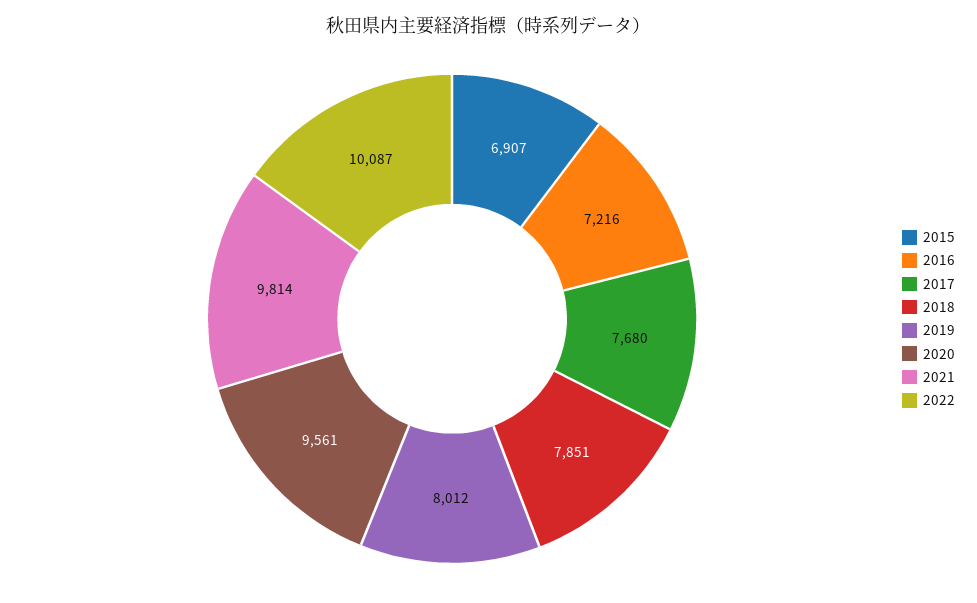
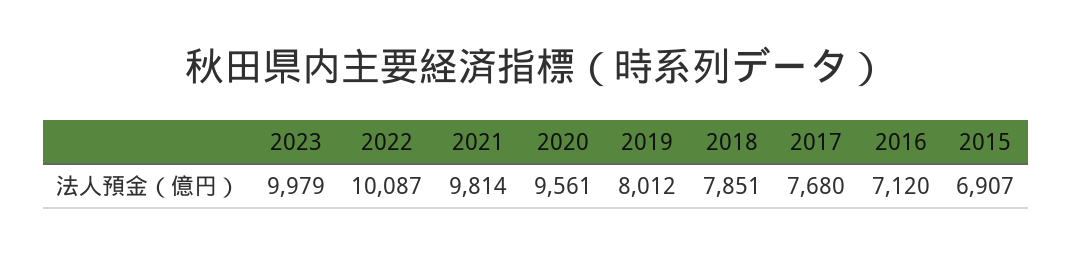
2016: 7216 -> 7120
2023: none -> 9979

